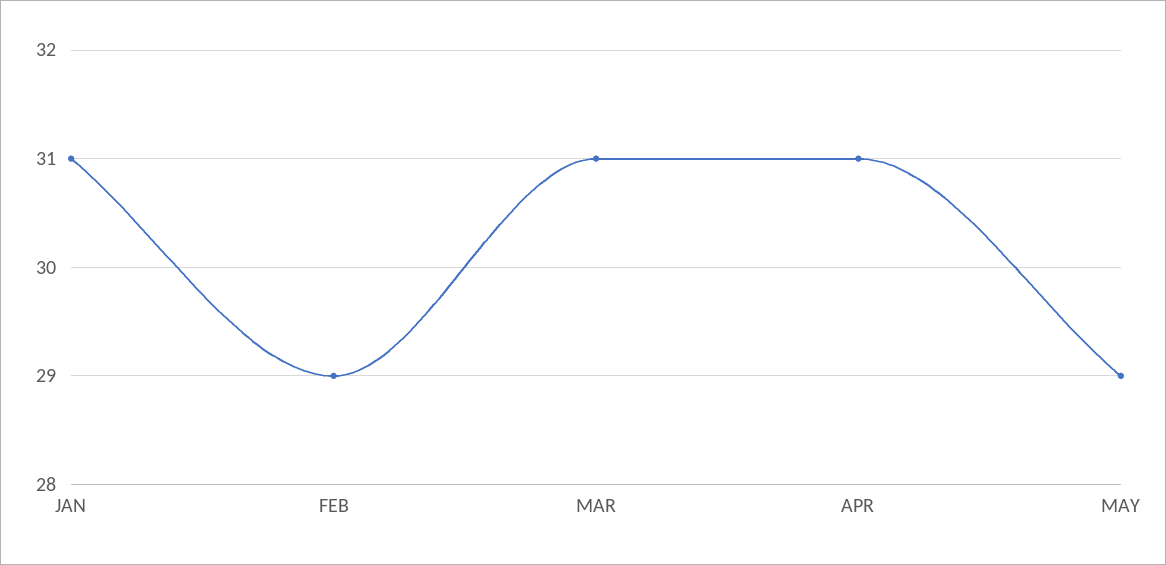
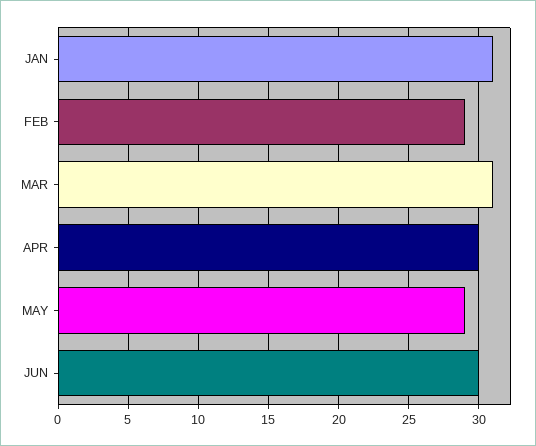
APR: 31 -> 30
JUN: none -> 30

